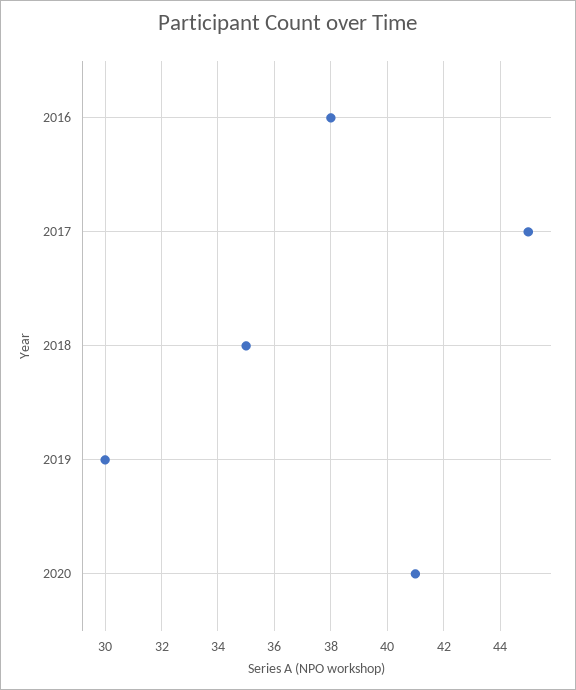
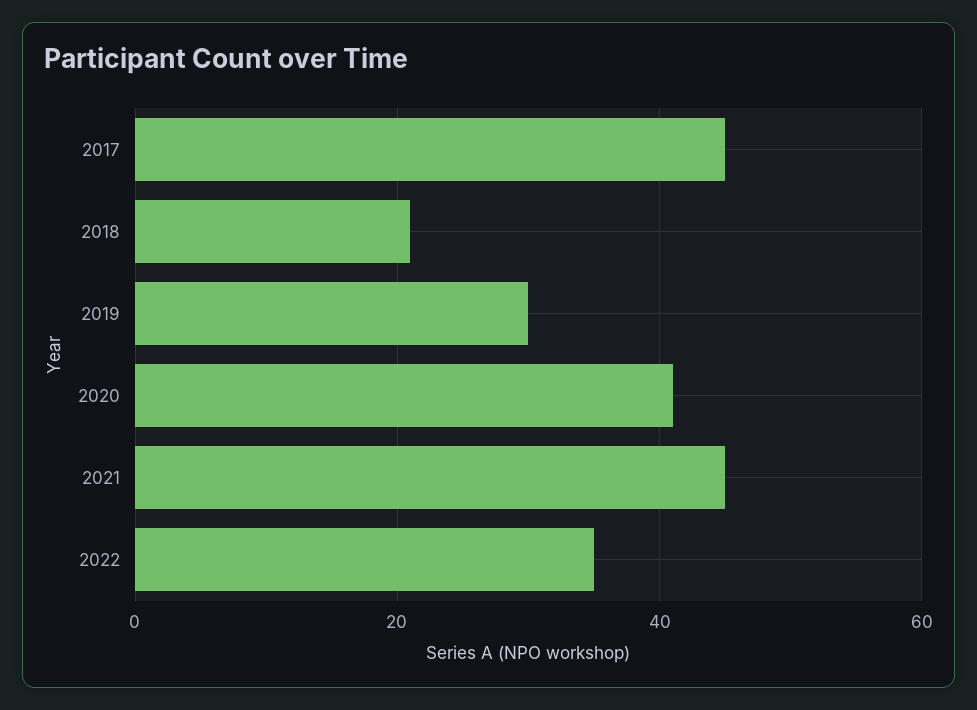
2016: 38 -> none
2018: 35 -> 20
2021: none -> 45
2022: none -> 35

